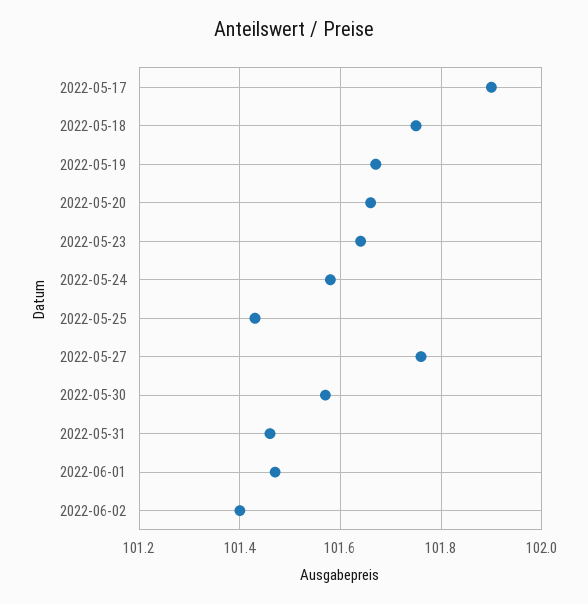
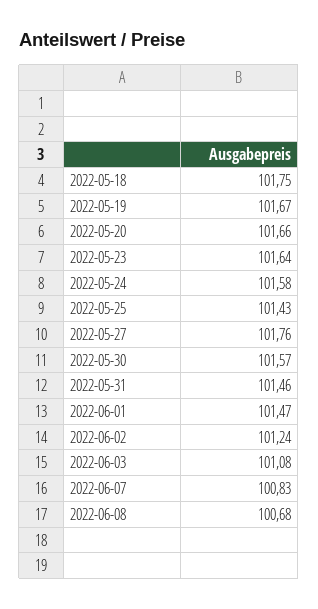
2022-05-17: 101.9 -> none
2022-06-02: 101.4 -> 101.24
2022-06-03: none -> 101.08
2022-06-07: none -> 100.83
2022-06-08: none -> 100.68

